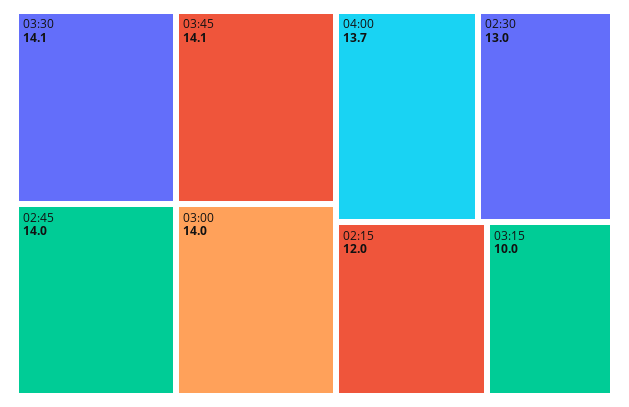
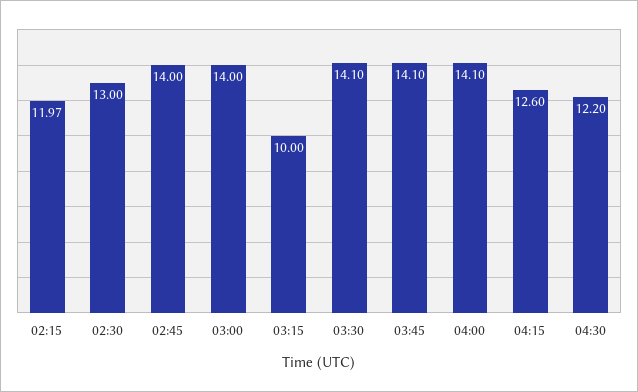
04:00: 13.7 -> 14.1
04:15: none -> 12.6
04:30: none -> 12.2

